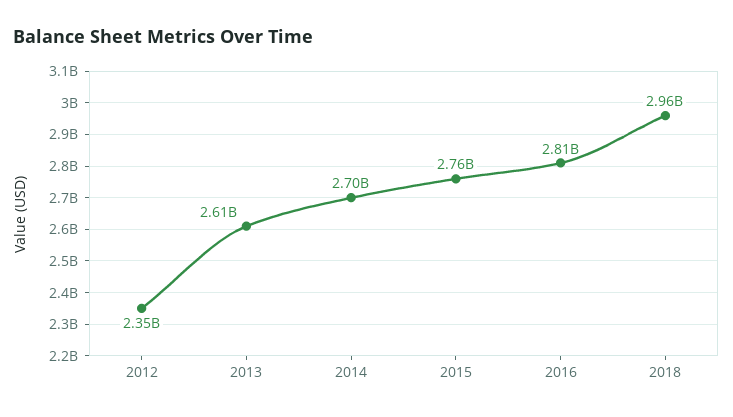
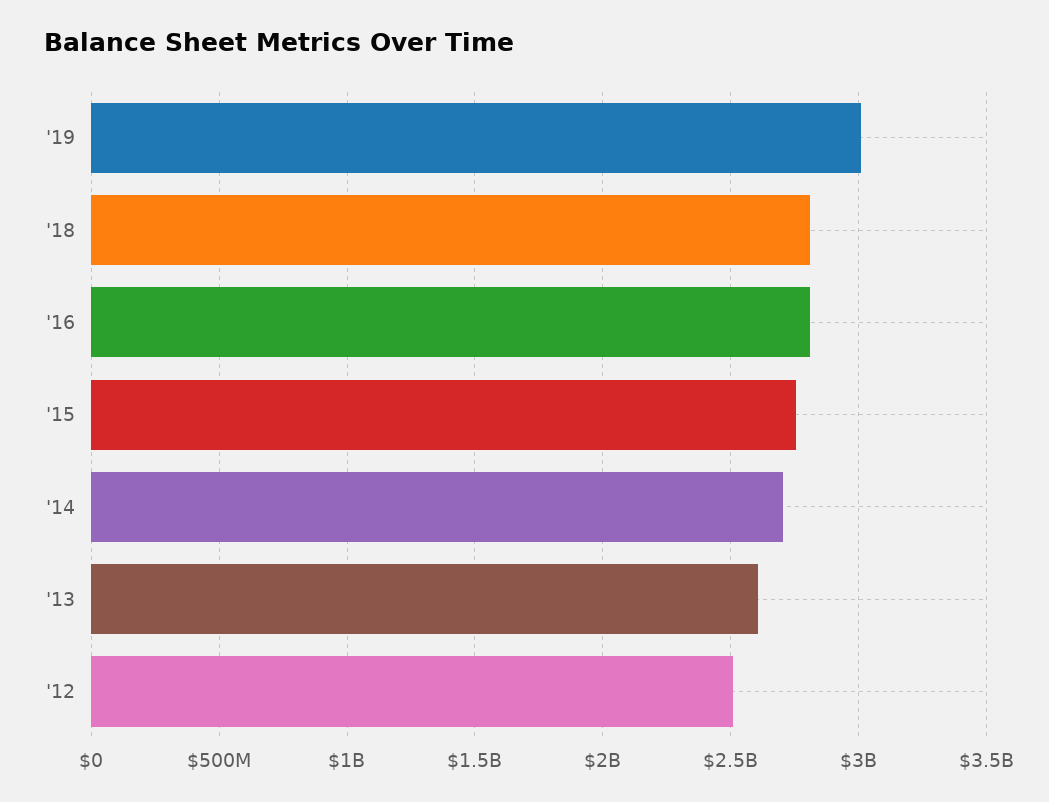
2012: 2350000000 -> 2500000000
2018: 2960000000 -> 2800000000
'19: none -> 3000000000

